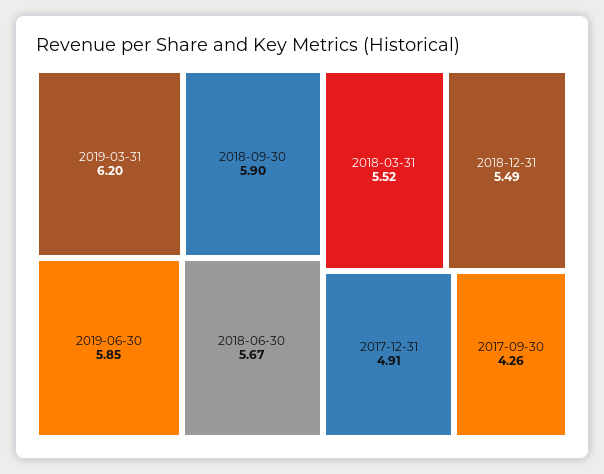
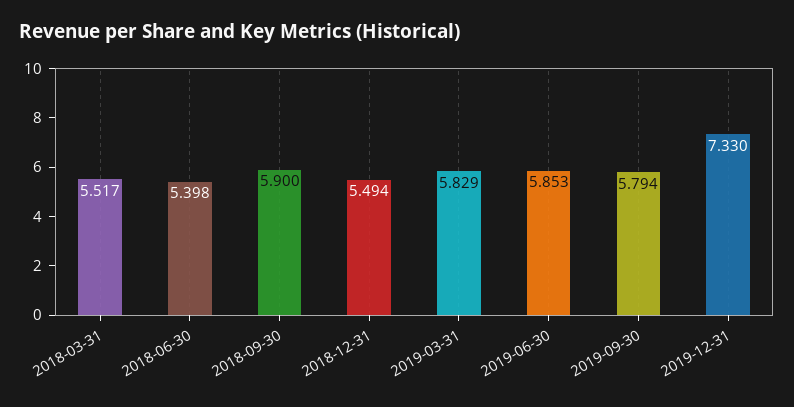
2019-03-31: 6.2 -> 5.829
2018-06-30: 5.67 -> 5.398
2017-12-31: 4.91 -> none
2017-09-30: 4.26 -> none
2019-09-30: none -> 5.794
2019-12-31: none -> 7.33

